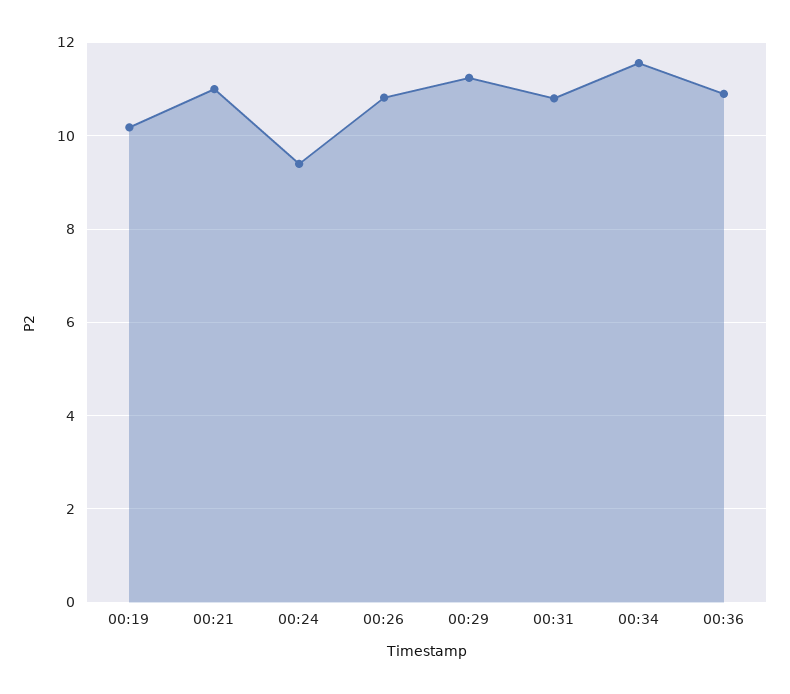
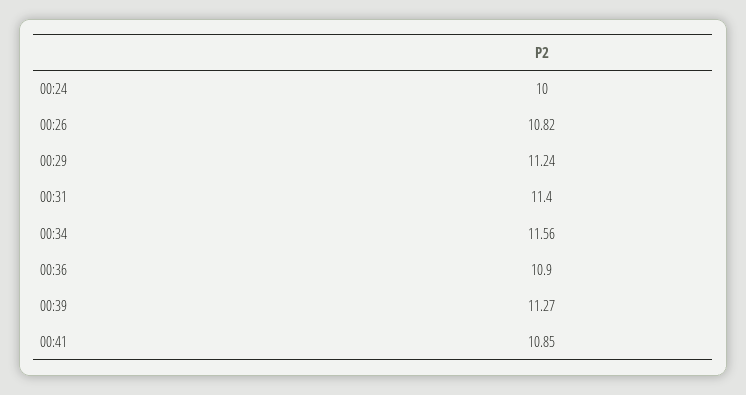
00:19: 10.2 -> none
00:21: 11 -> none
00:24: 9.4 -> 10
00:31: 10.8 -> 11.4
00:39: none -> 11.27
00:41: none -> 10.85

